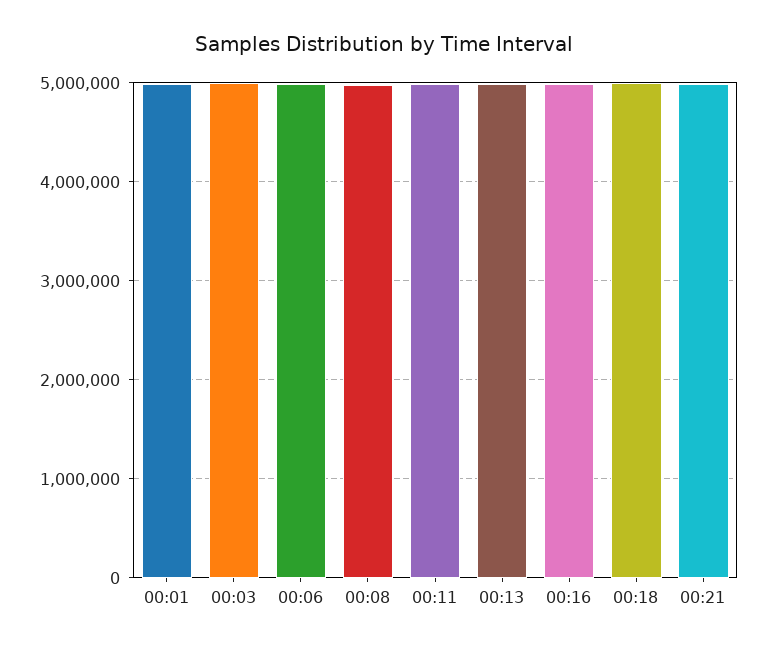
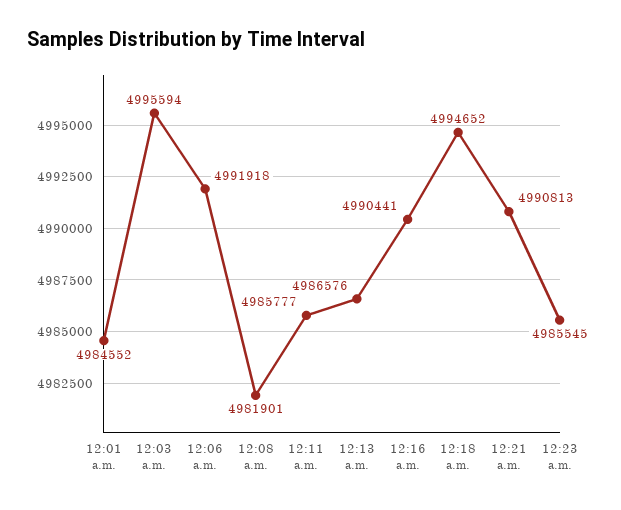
12:23 a.m.: none -> 4985545

